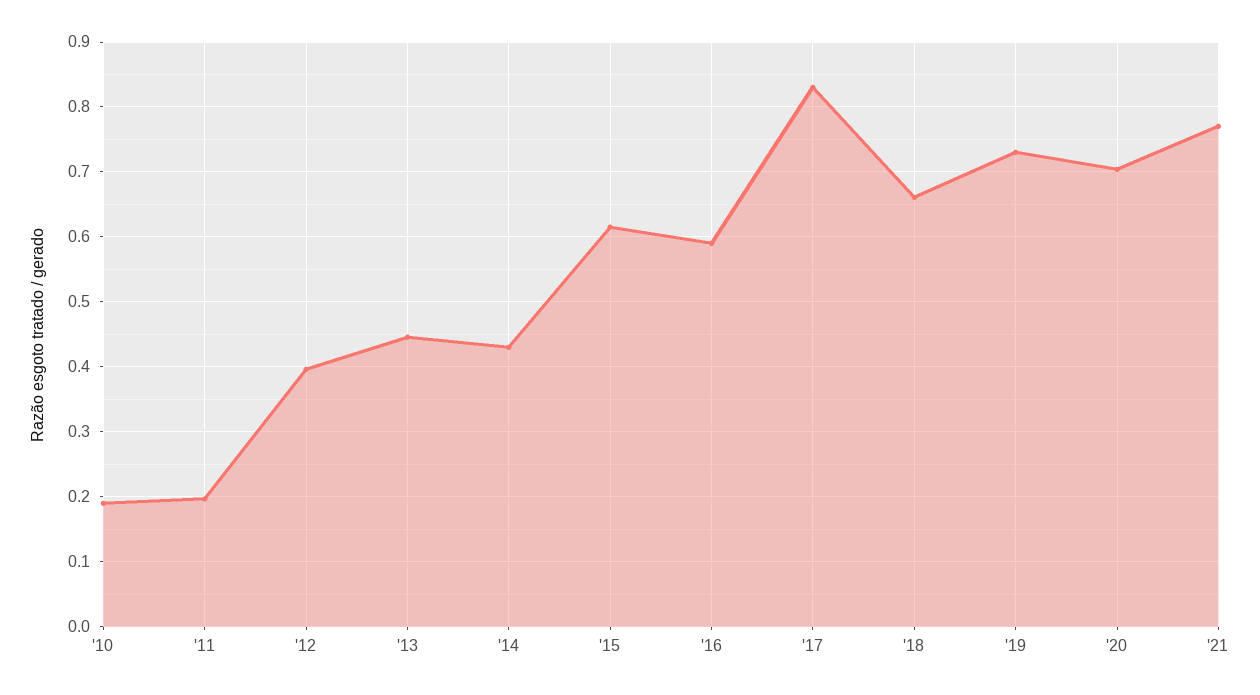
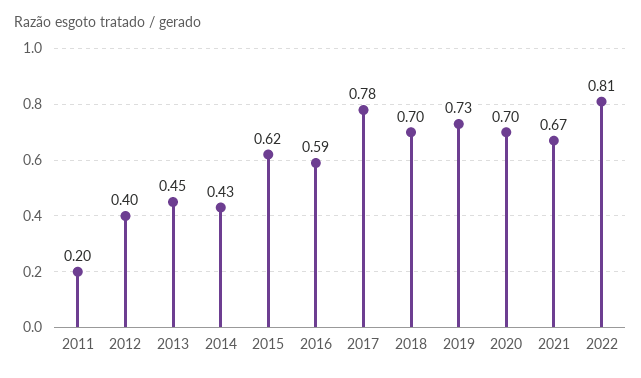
'10: 0.19 -> none
'17: 0.83 -> 0.78
'18: 0.66 -> 0.7
'21: 0.77 -> 0.67
2022: none -> 0.81

